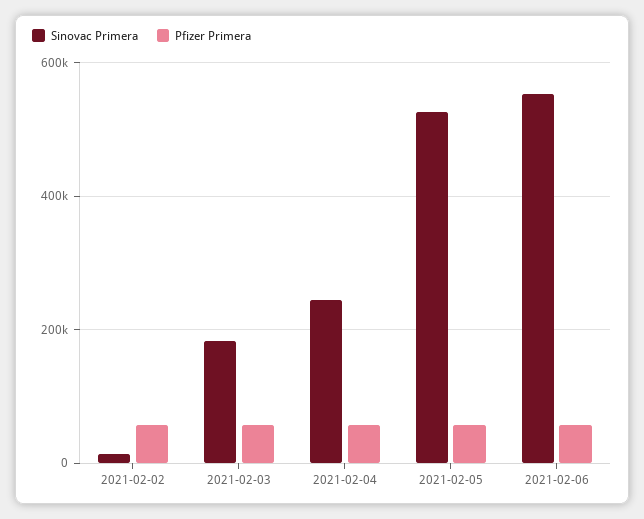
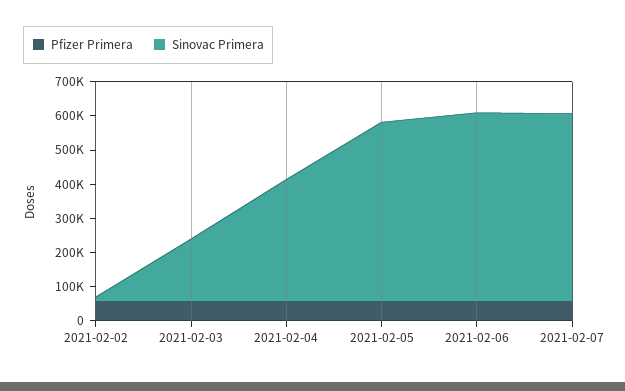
Sinovac Primera, 2021-02-04: 240000 -> 350000
Pfizer Primera, 2021-02-07: none -> 50000
Sinovac Primera, 2021-02-07: none -> 550000

